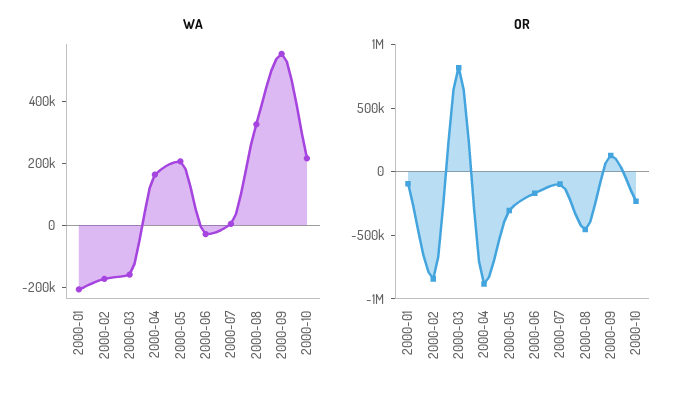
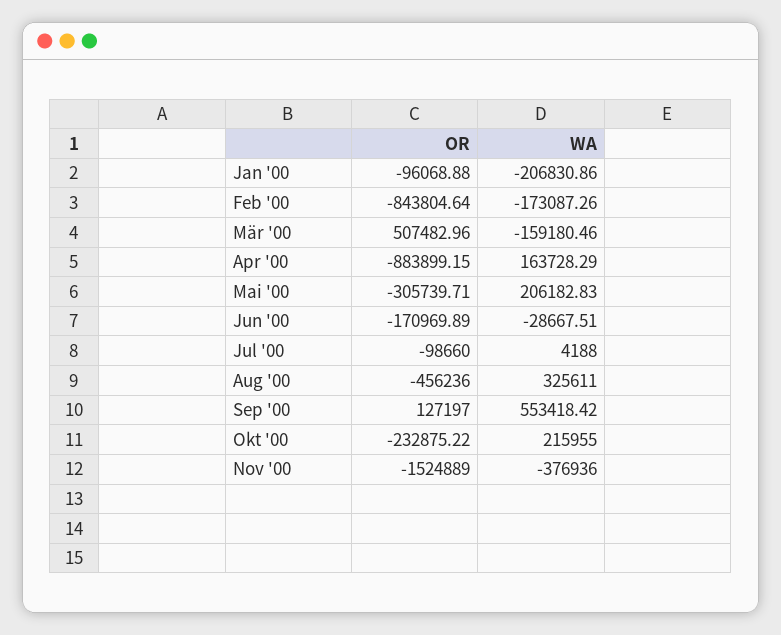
OR, 2000-03: 800000 -> 507482.96
OR, Nov '00: none -> -1524889
WA, Nov '00: none -> -376936

